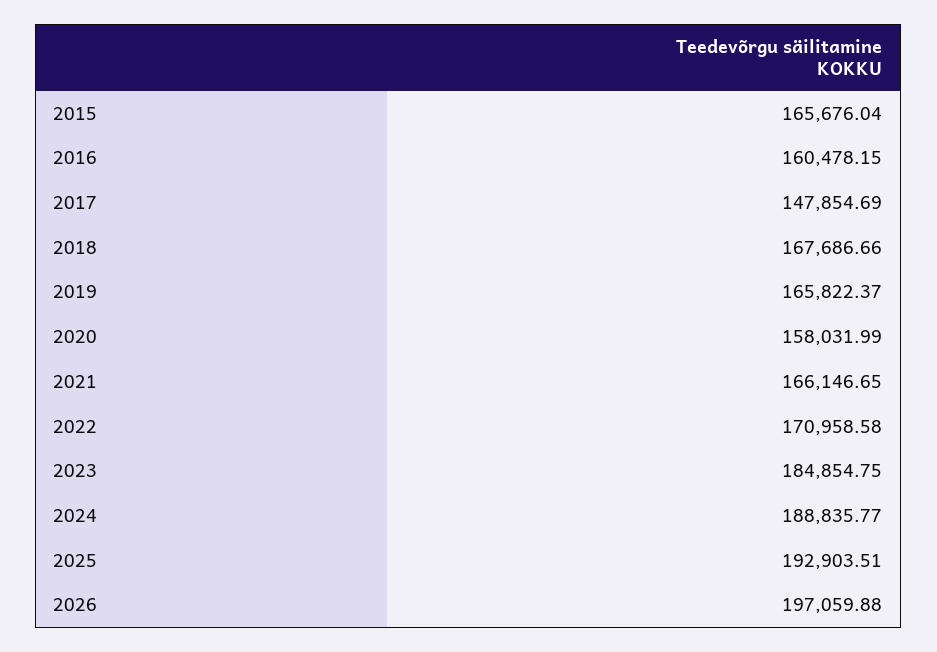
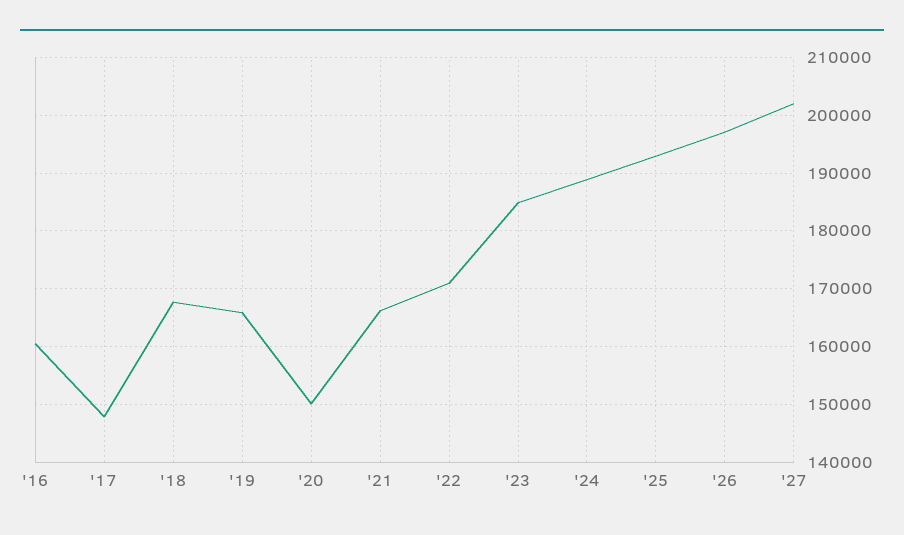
2015: 165676.04 -> none
2020: 158031.99 -> 150000
'27: none -> 202000

